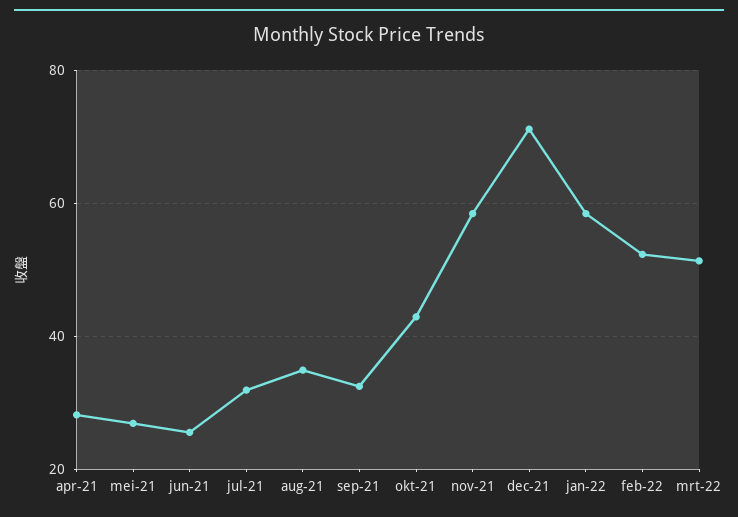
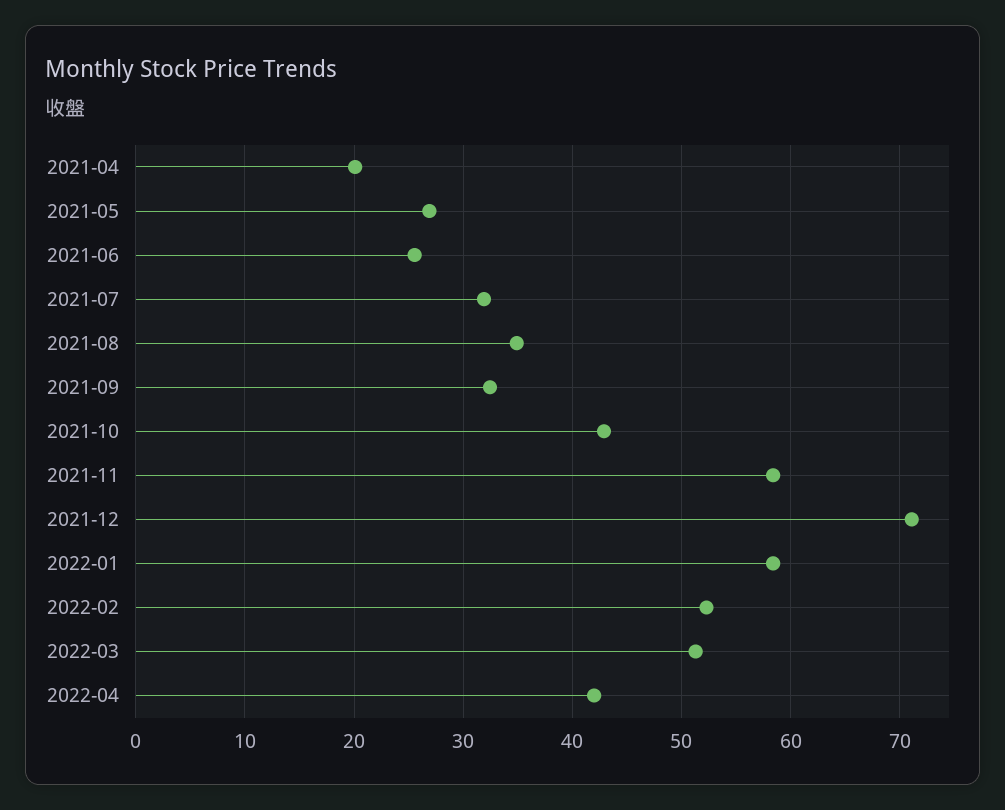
apr-21: 28 -> 20
2022-04: none -> 42

